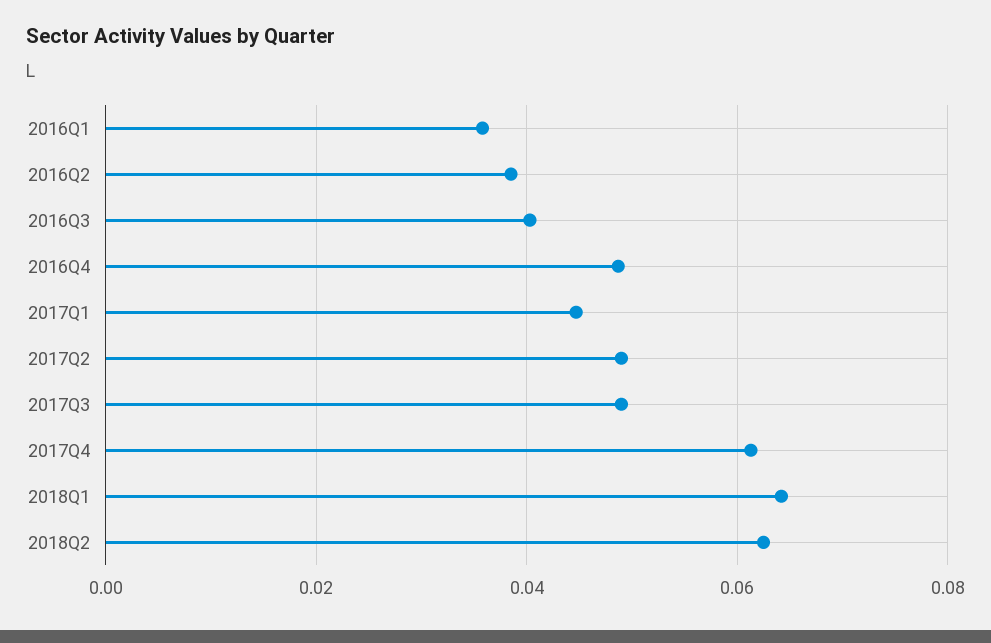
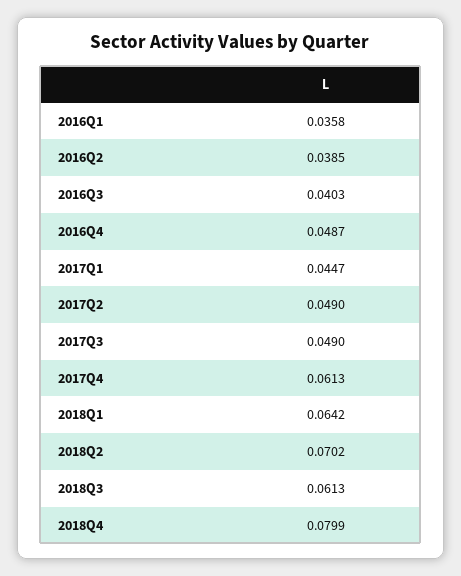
2018Q2: 0.062 -> 0.0702
2018Q3: none -> 0.0613
2018Q4: none -> 0.0799

